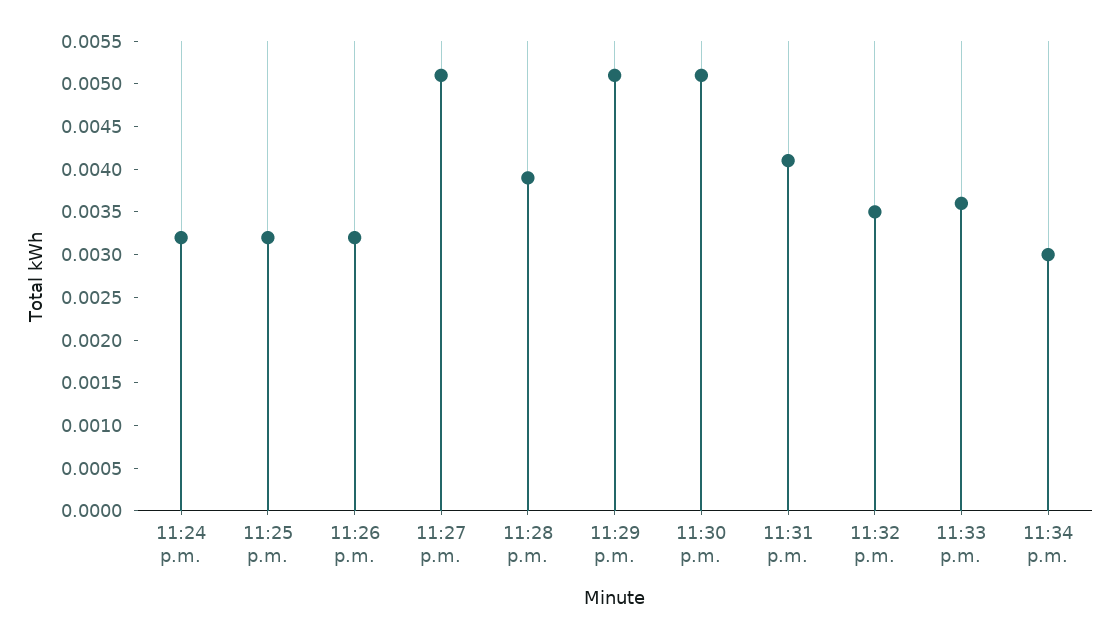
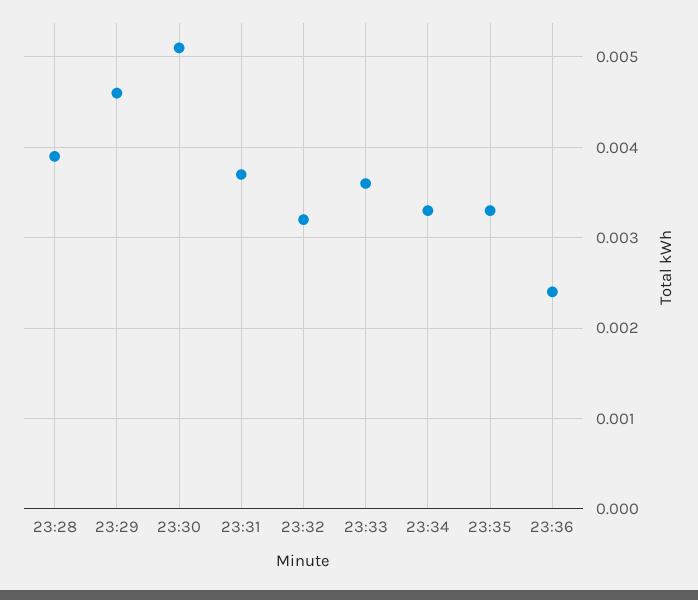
11:24 p.m.: 0.0032 -> none
11:25 p.m.: 0.0032 -> none
11:26 p.m.: 0.0032 -> none
11:27 p.m.: 0.0051 -> none
11:29 p.m.: 0.0051 -> 0.0046
11:31 p.m.: 0.0041 -> 0.0037
11:32 p.m.: 0.0035 -> 0.0032
11:34 p.m.: 0.003 -> 0.0033
23:35: none -> 0.0033
23:36: none -> 0.0024

